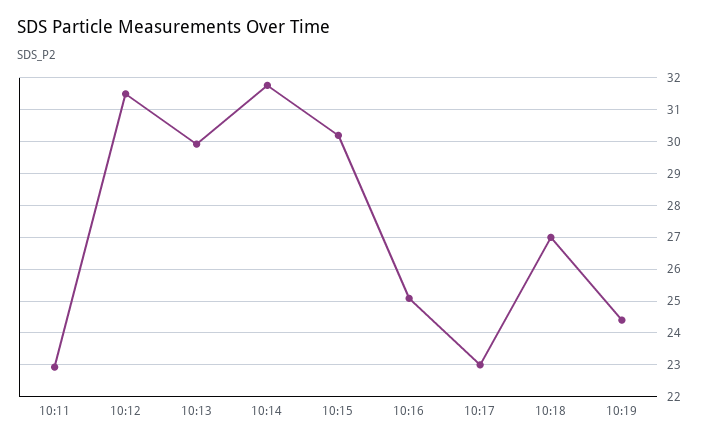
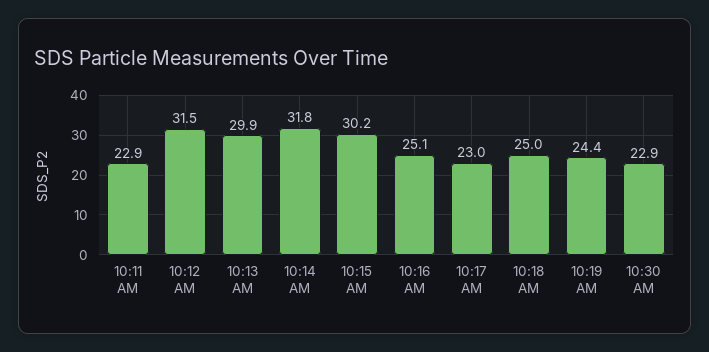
10:18: 27 -> 25
10:30 AM: none -> 22.9

